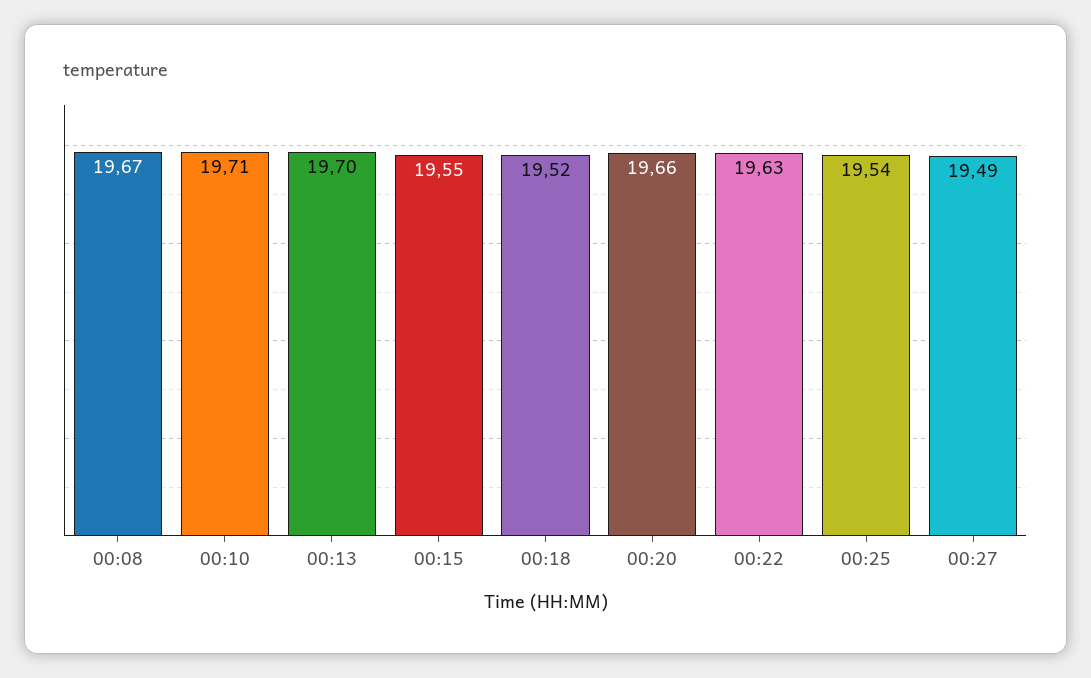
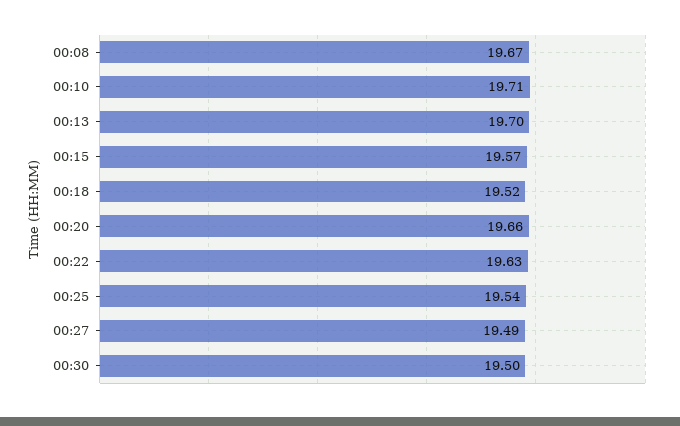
00:15: 19.55 -> 19.57
00:30: none -> 19.5

